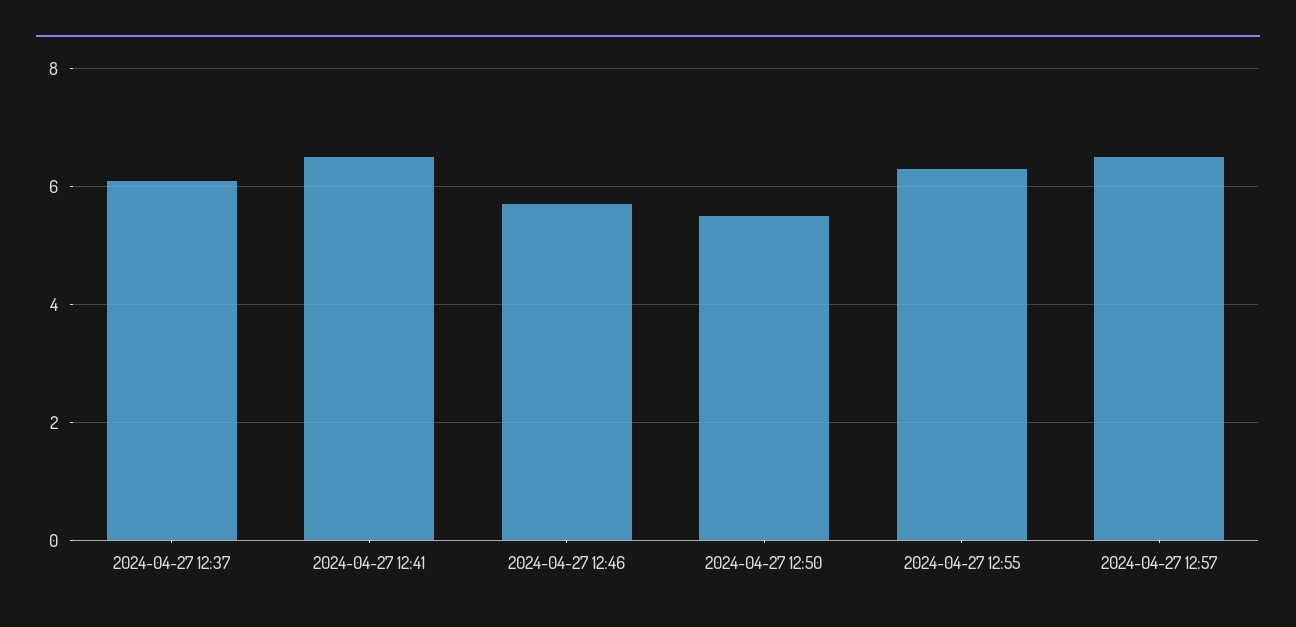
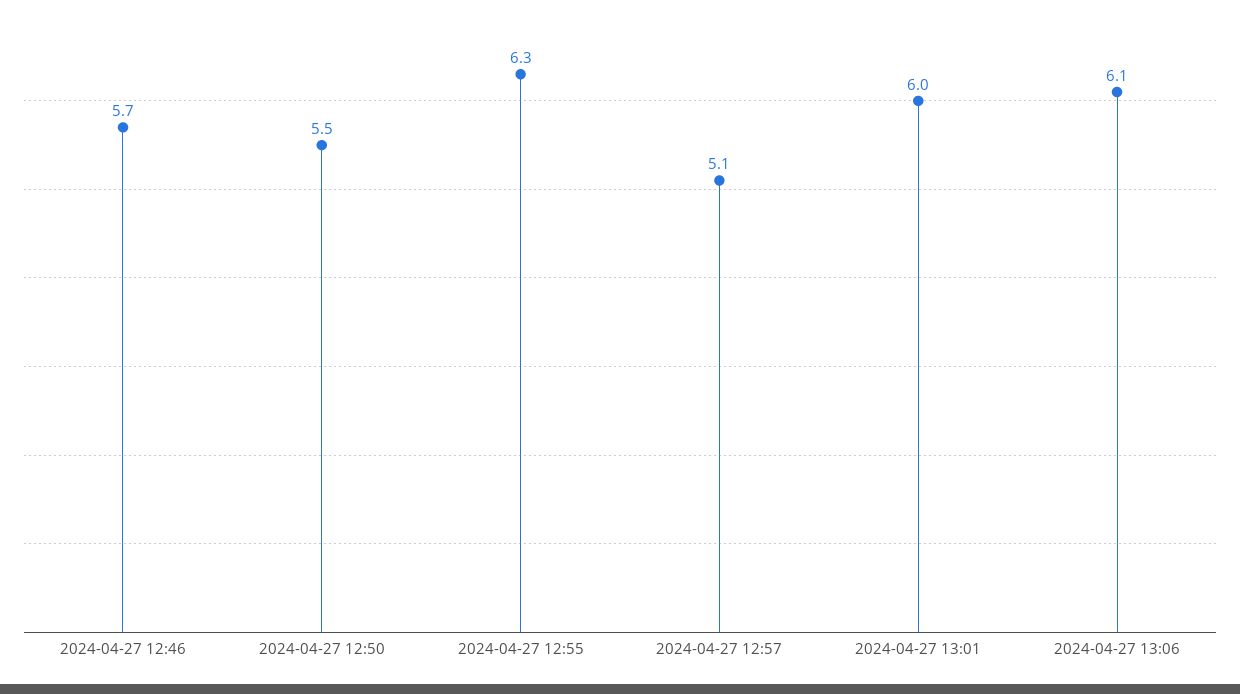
2024-04-27 12:37: 6 -> none
2024-04-27 12:41: 6.5 -> none
2024-04-27 12:57: 6.5 -> 5.1
2024-04-27 13:01: none -> 6
2024-04-27 13:06: none -> 6.1

